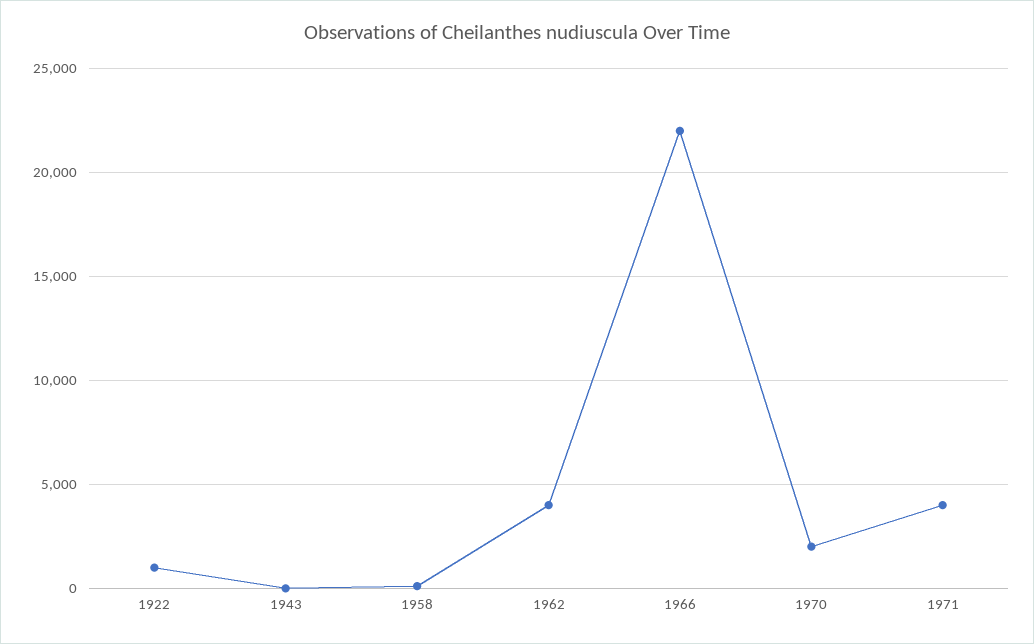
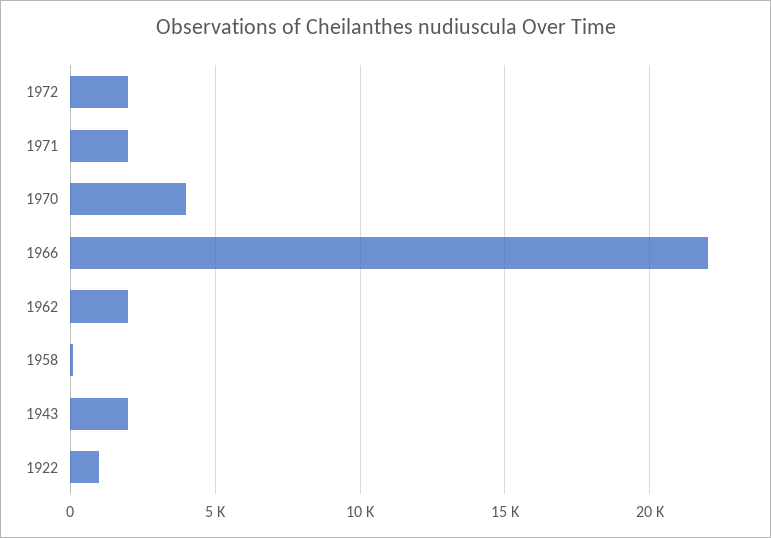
1943: 0 -> 2000
1962: 4000 -> 2000
1970: 2000 -> 4000
1971: 4000 -> 2000
1972: none -> 2000

